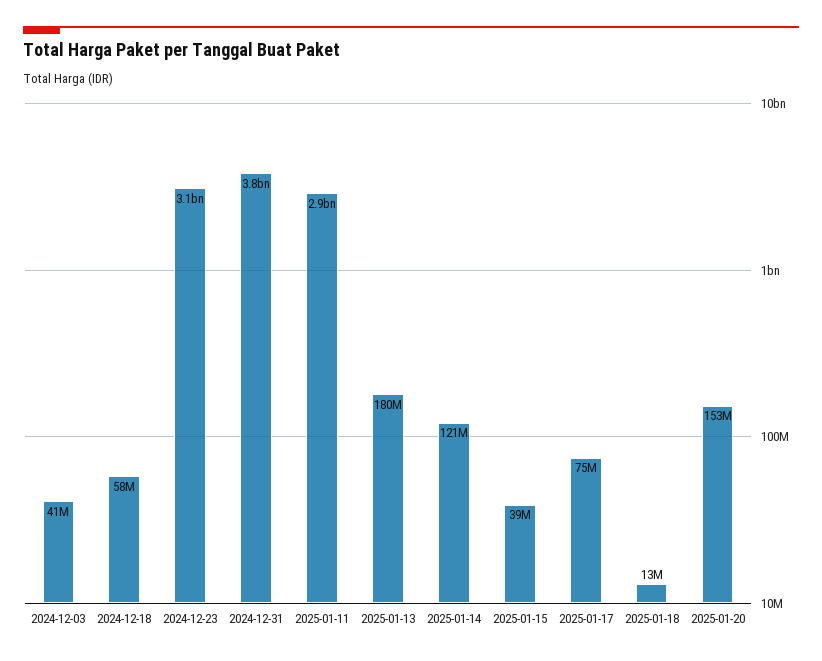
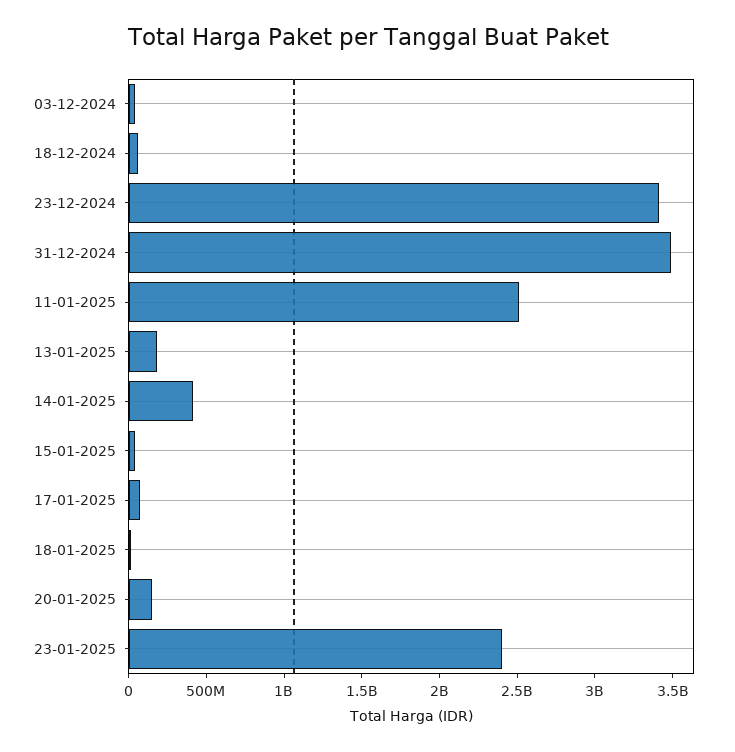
2024-12-23: 3100000000 -> 3400000000
2024-12-31: 3800000000 -> 3500000000
2025-01-11: 2900000000 -> 2500000000
2025-01-14: 121000000 -> 400000000
23-01-2025: none -> 2400000000

